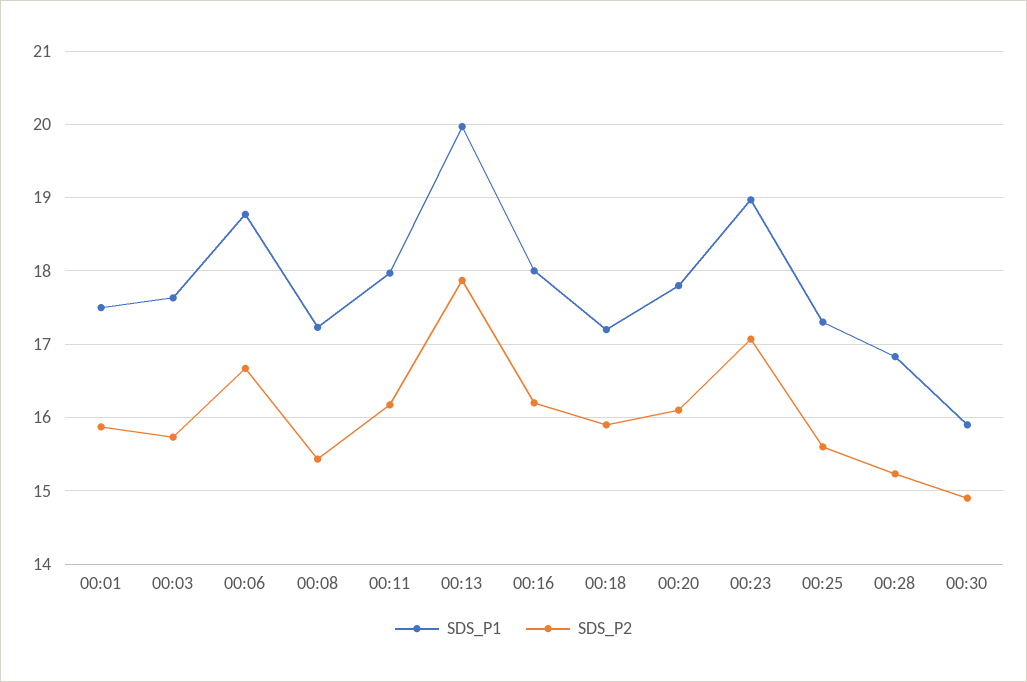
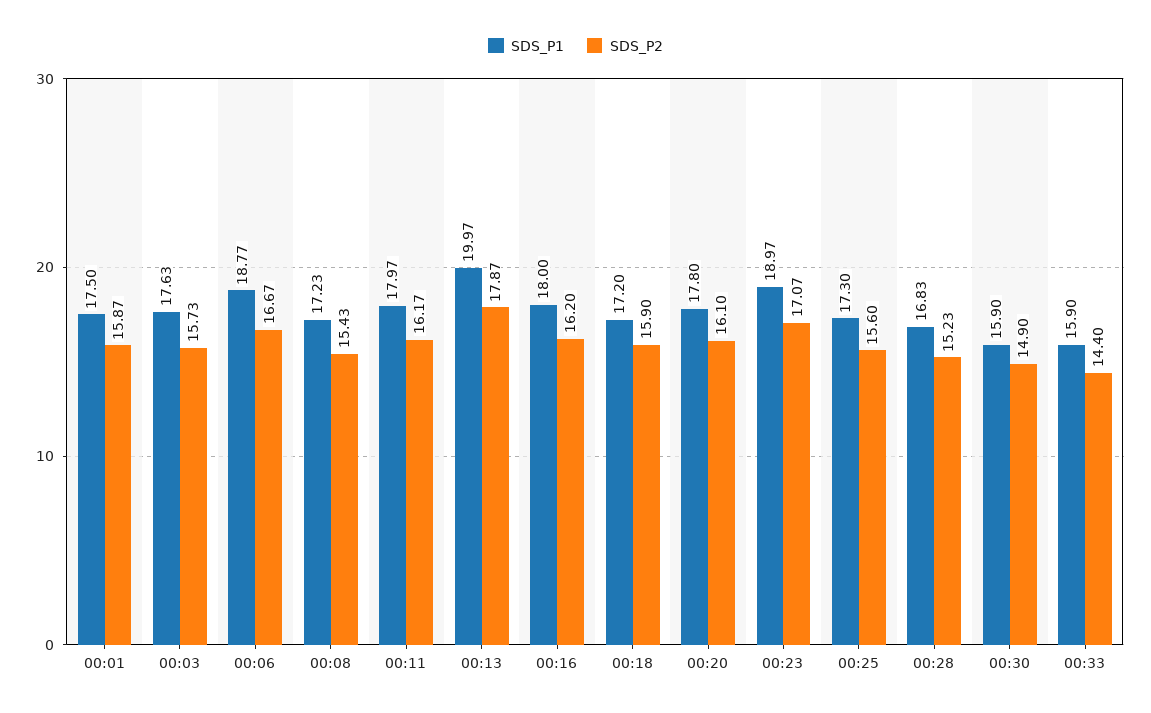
SDS_P1, 00:33: none -> 15.9
SDS_P2, 00:33: none -> 14.4

